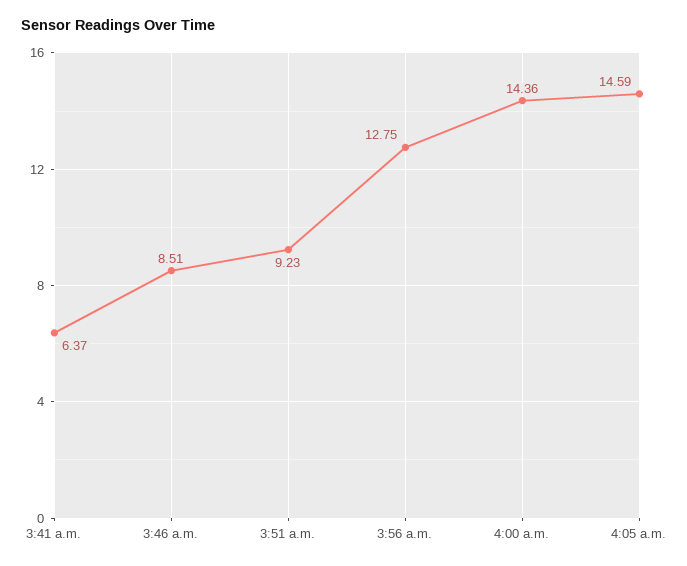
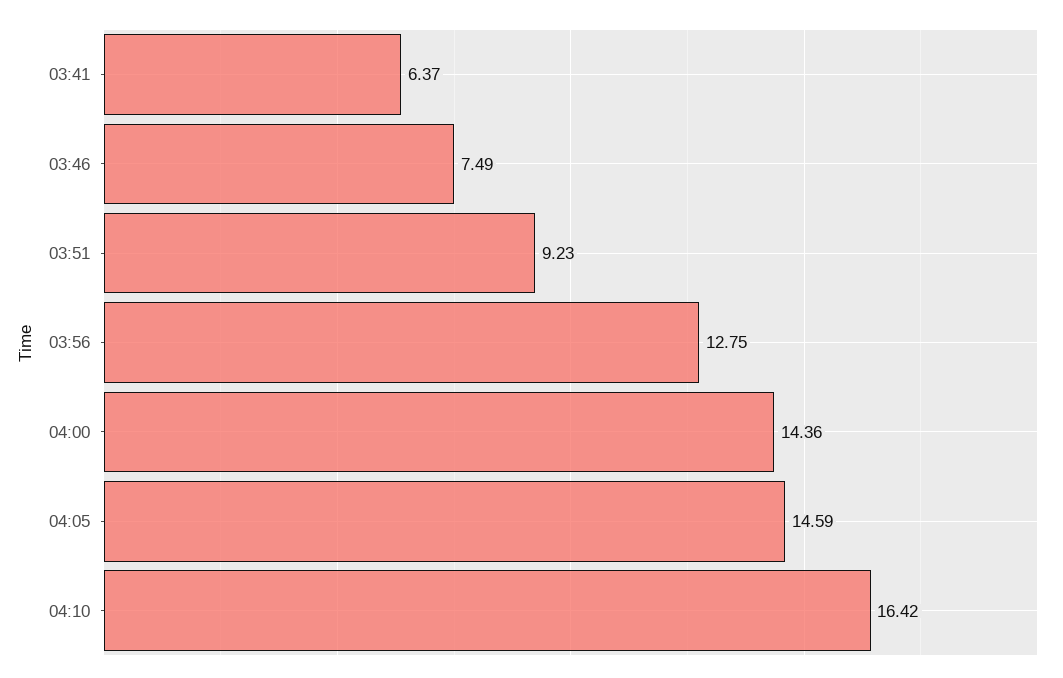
3:46 a.m.: 8.51 -> 7.49
04:10: none -> 16.42

